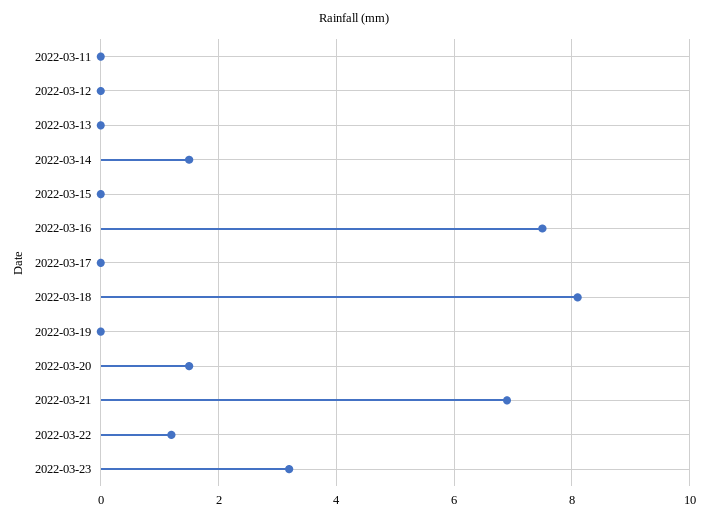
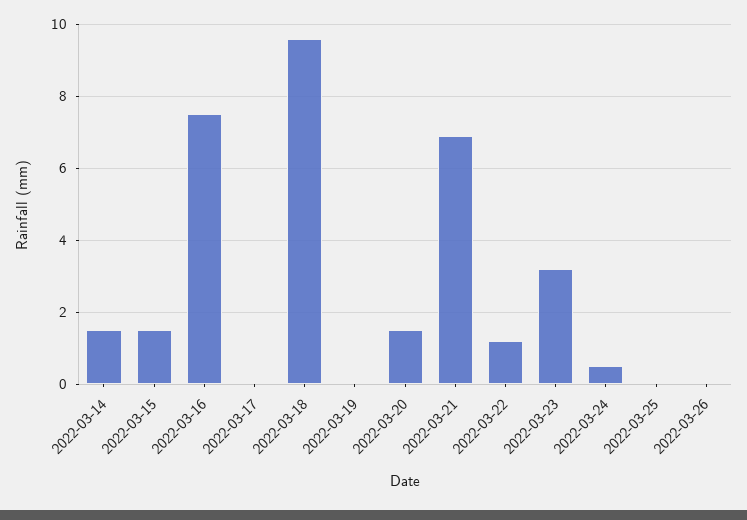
2022-03-11: 0 -> none
2022-03-12: 0 -> none
2022-03-13: 0 -> none
2022-03-15: 0 -> 1.5
2022-03-18: 8 -> 9.5
2022-03-24: none -> 0.5
2022-03-25: none -> 0
2022-03-26: none -> 0

